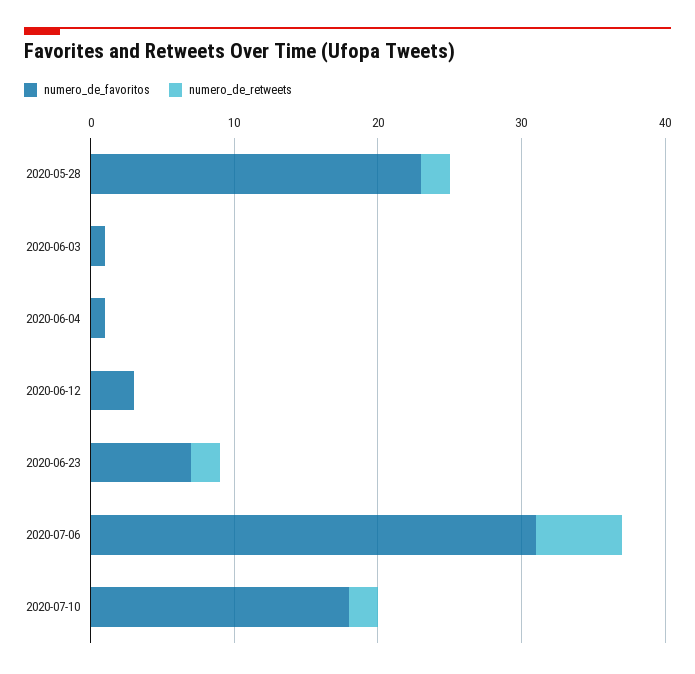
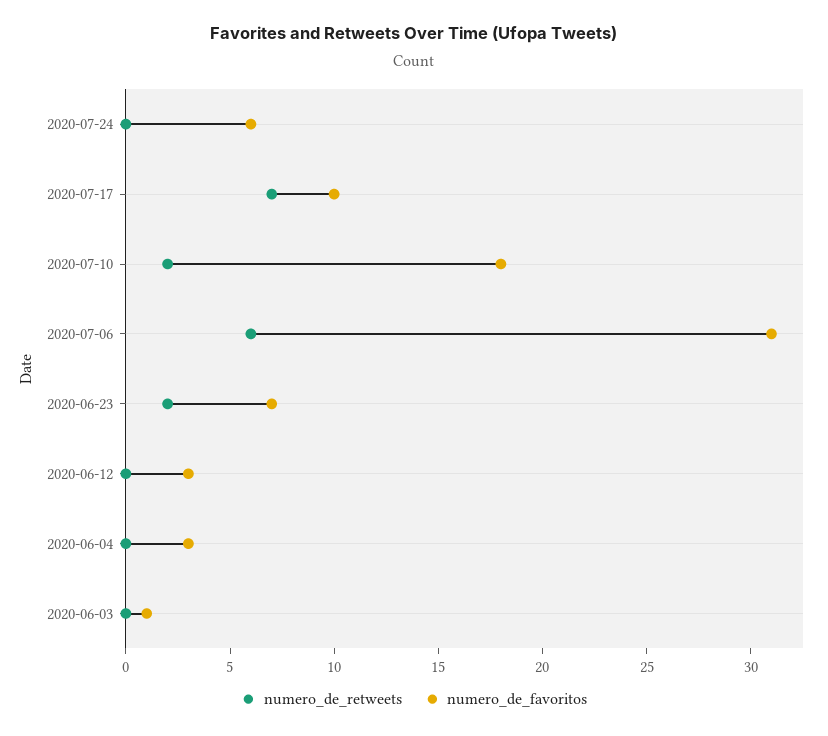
numero_de_favoritos, 2020-05-28: 23 -> none
numero_de_retweets, 2020-05-28: 2 -> none
numero_de_favoritos, 2020-06-04: 1 -> 3
numero_de_retweets, 2020-07-24: none -> 0
numero_de_favoritos, 2020-07-24: none -> 6
numero_de_retweets, 2020-07-17: none -> 7
numero_de_favoritos, 2020-07-17: none -> 10

